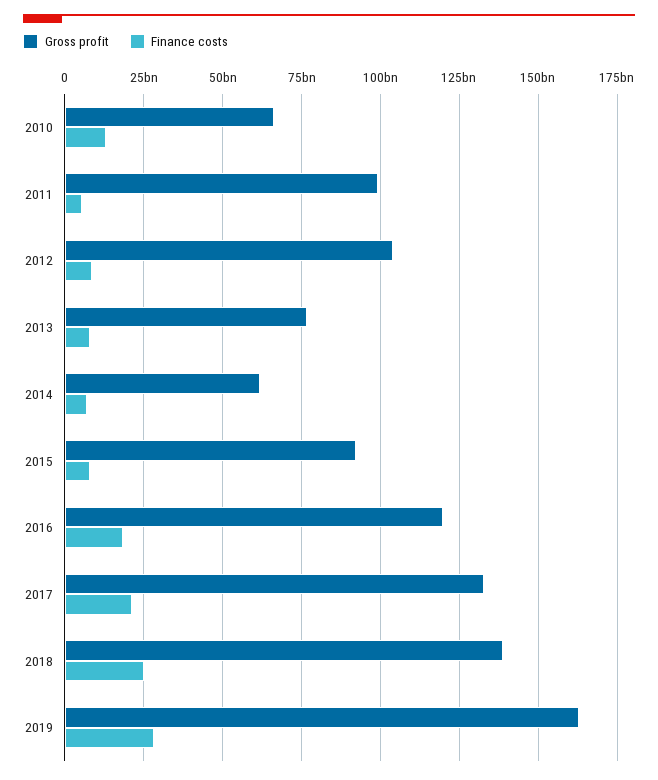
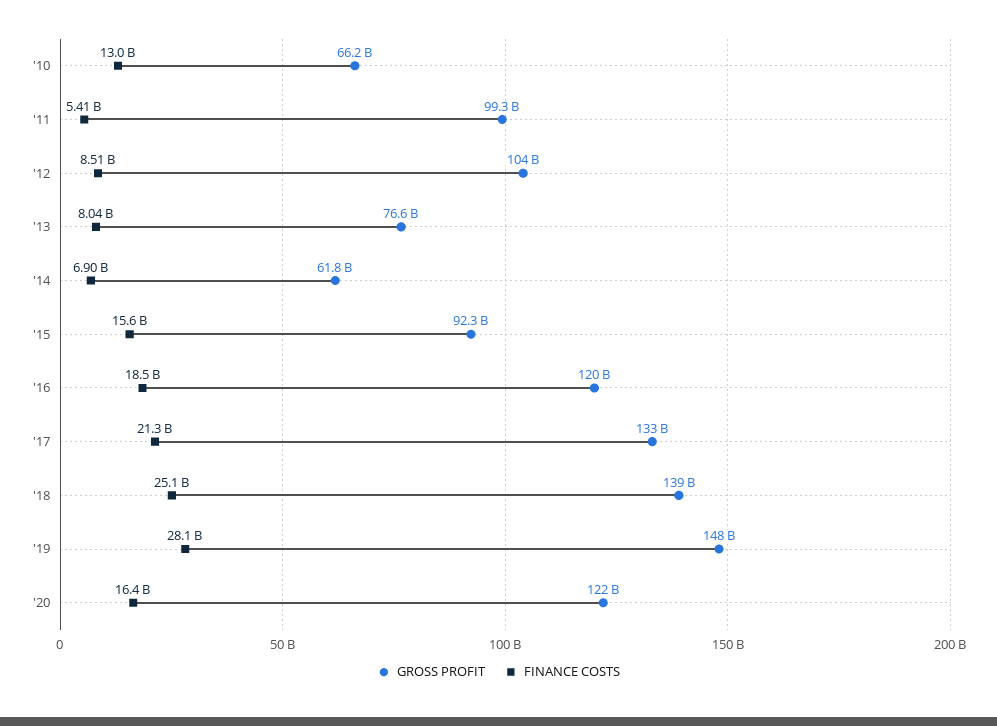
Finance costs, 2015: 7500000000 -> 15600000000
Gross profit, 2019: 162500000000 -> 148000000000
Gross profit, '20: none -> 122000000000
Finance costs, '20: none -> 16400000000

